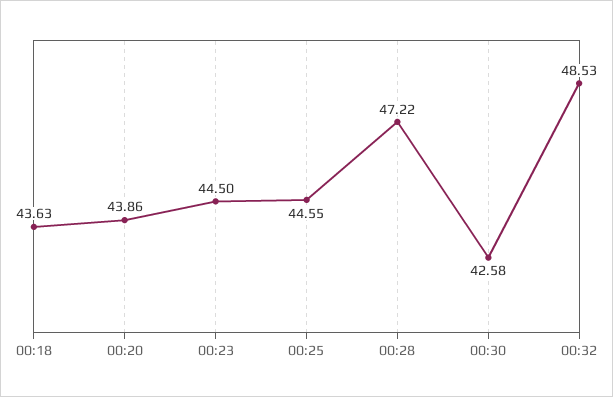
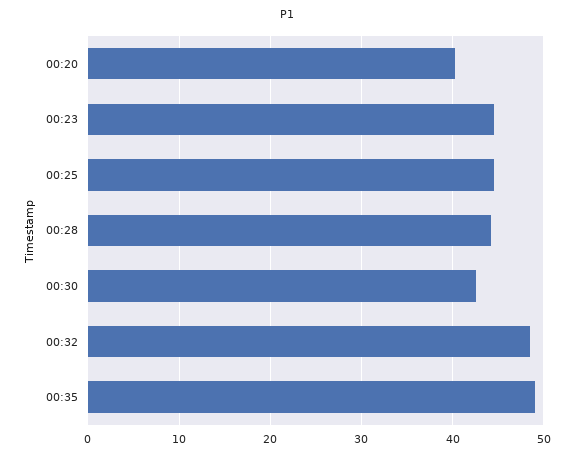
00:18: 43.63 -> none
00:20: 43.86 -> 40
00:28: 47.22 -> 44
00:35: none -> 49

